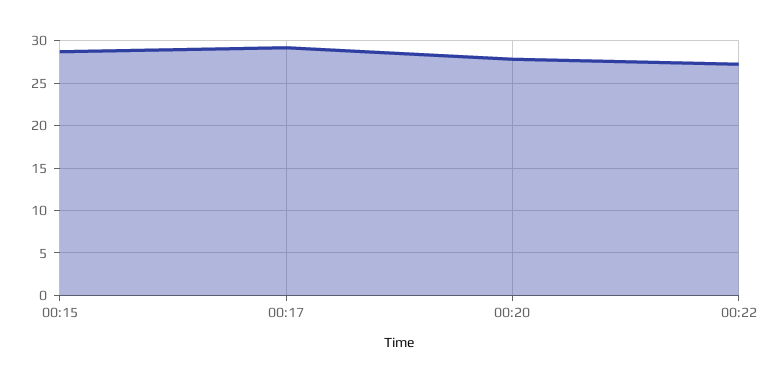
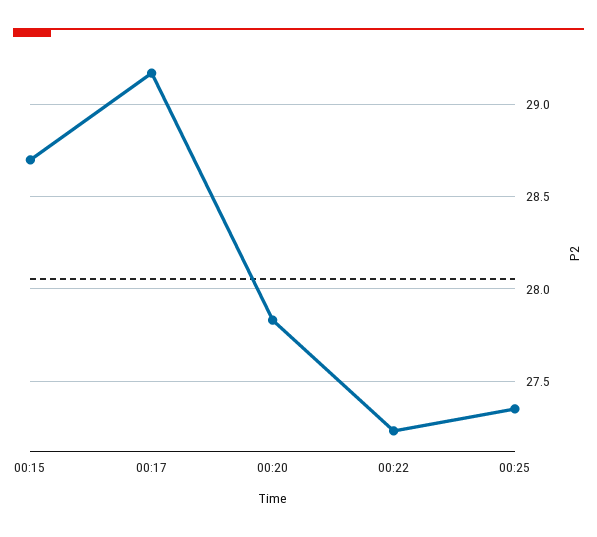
00:25: none -> 27.35

